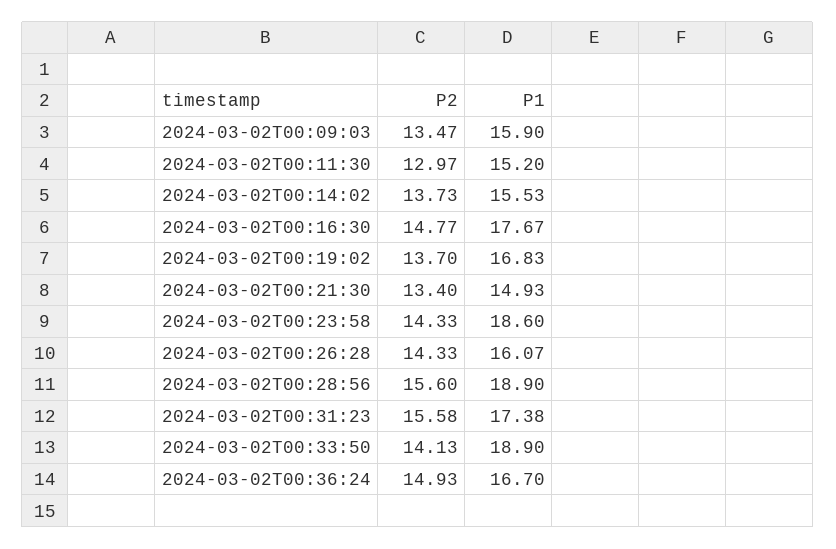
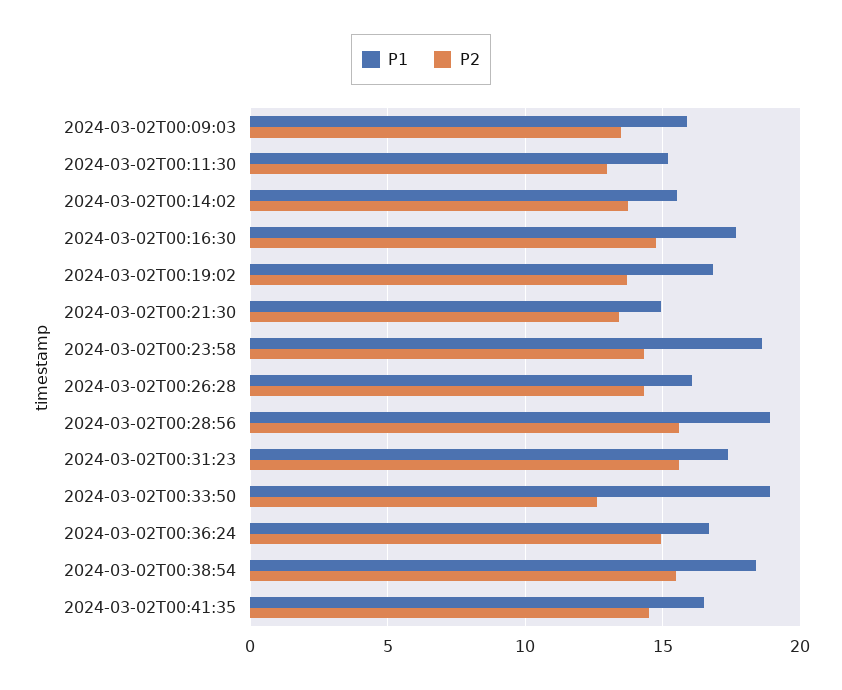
P2, 2024-03-02T00:33:50: 14.13 -> 12.5
P1, 2024-03-02T00:38:54: none -> 18.5
P2, 2024-03-02T00:38:54: none -> 15.5
P1, 2024-03-02T00:41:35: none -> 16.5
P2, 2024-03-02T00:41:35: none -> 14.5

